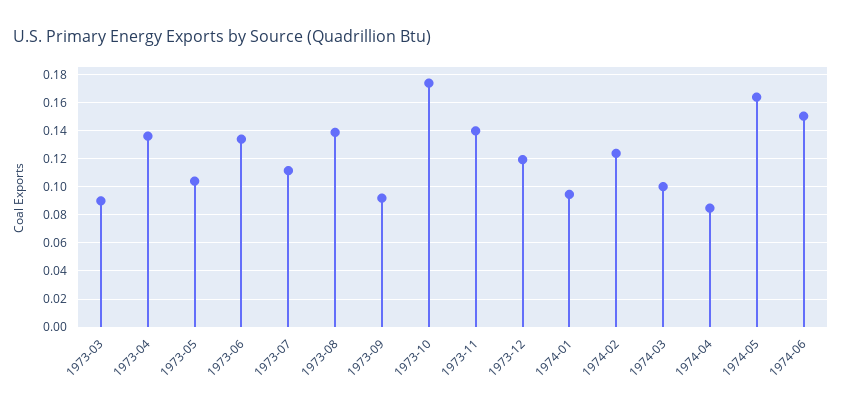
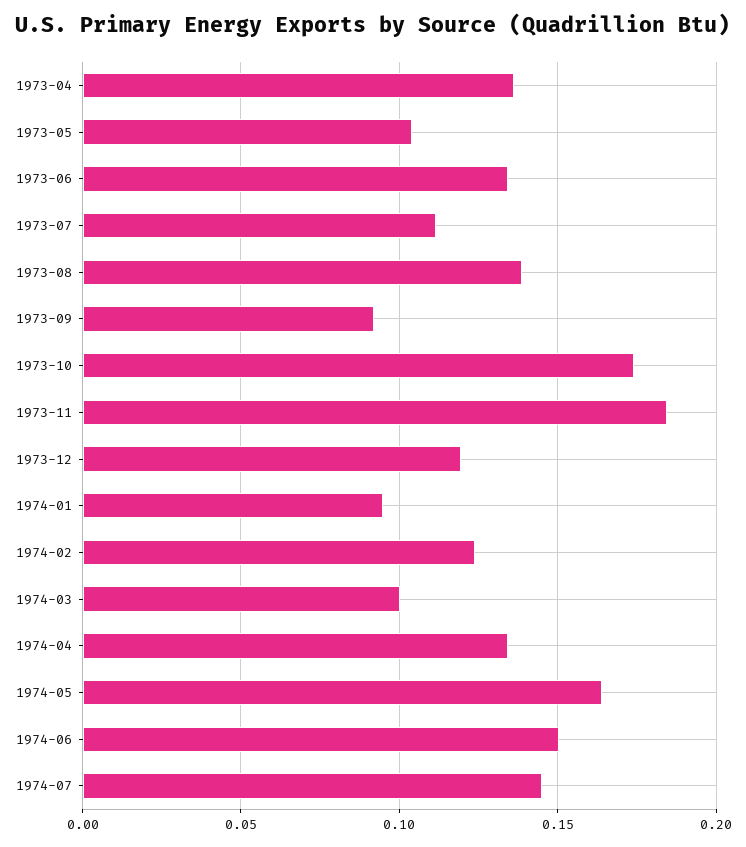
1973-03: 0.09 -> none
1973-11: 0.14 -> 0.185
1974-04: 0.085 -> 0.135
1974-07: none -> 0.145

